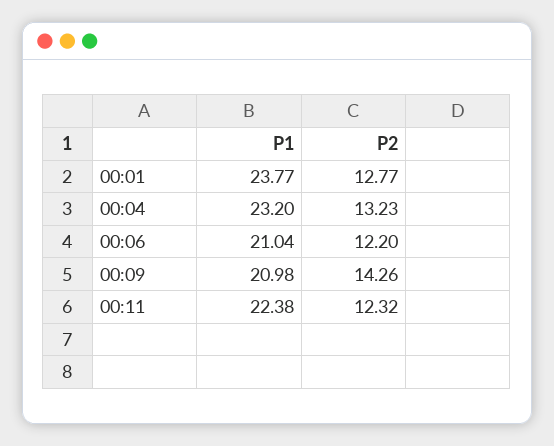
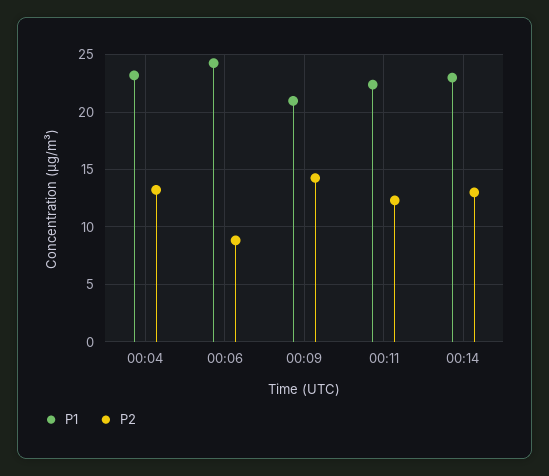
P1, 00:01: 23.77 -> none
P2, 00:01: 12.77 -> none
P1, 00:06: 21.04 -> 24
P2, 00:06: 12.2 -> 9
P1, 00:14: none -> 23
P2, 00:14: none -> 13

